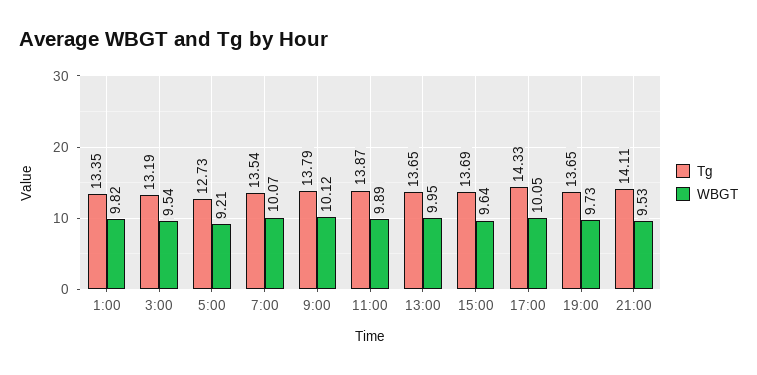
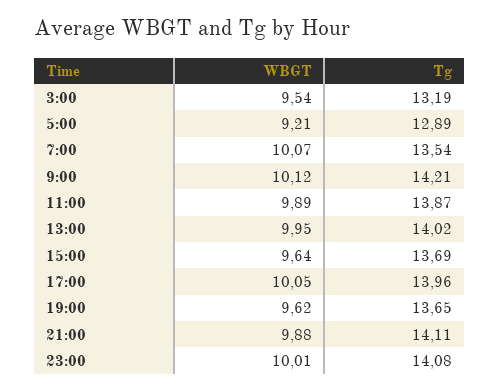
Tg, 1:00: 13.35 -> none
WBGT, 1:00: 9.82 -> none
Tg, 5:00: 12.73 -> 12.89
Tg, 9:00: 13.79 -> 14.21
Tg, 13:00: 13.65 -> 14.02
Tg, 17:00: 14.33 -> 13.96
WBGT, 19:00: 9.73 -> 9.62
WBGT, 21:00: 9.53 -> 9.88
WBGT, 23:00: none -> 10.01
Tg, 23:00: none -> 14.08

